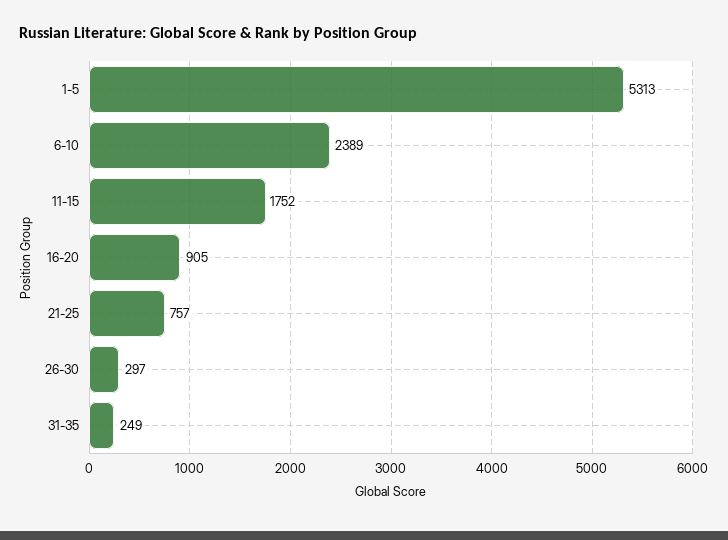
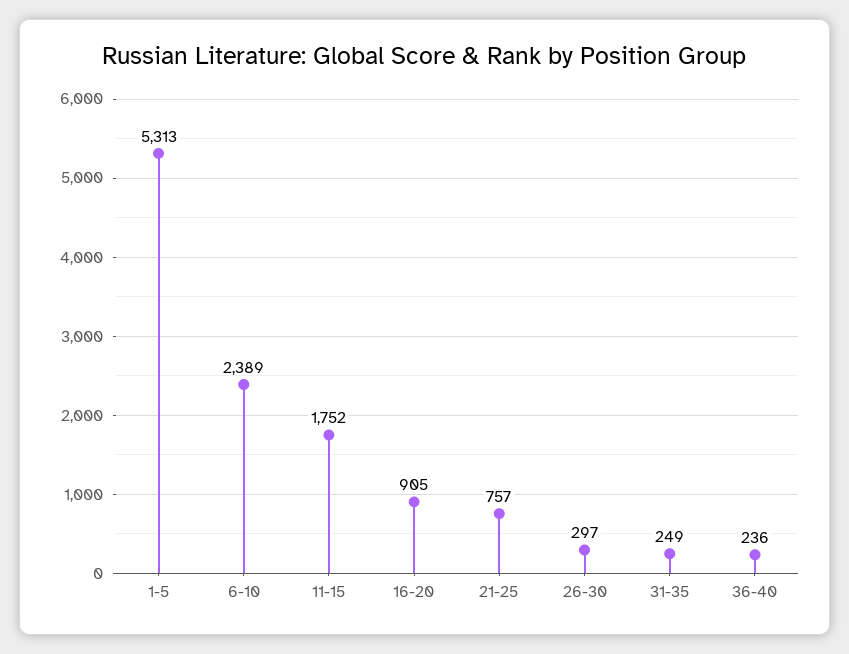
36-40: none -> 236

